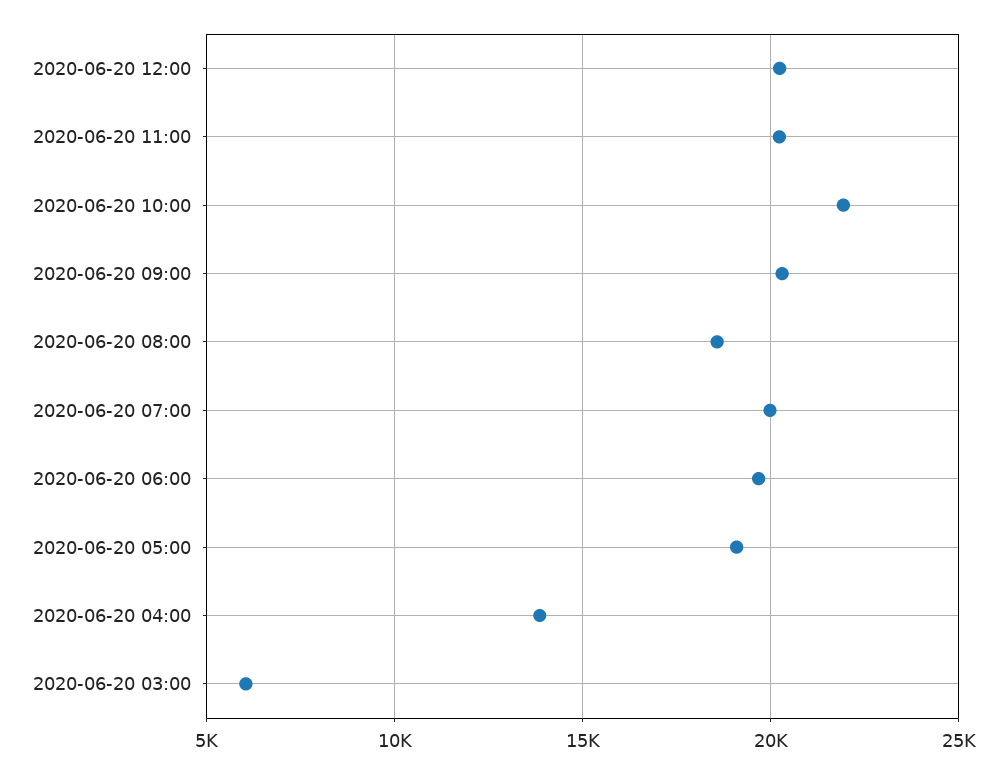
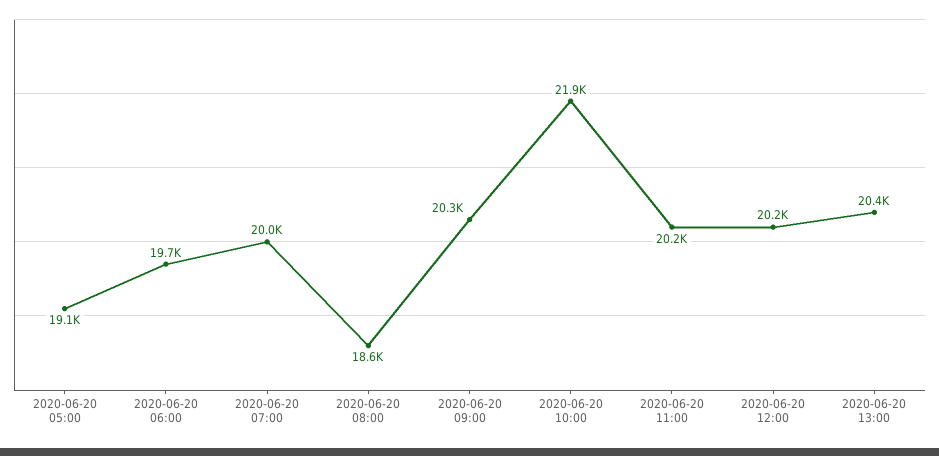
2020-06-20 04:00: 14000 -> none
2020-06-20 03:00: 6000 -> none
2020-06-20 13:00: none -> 20400

